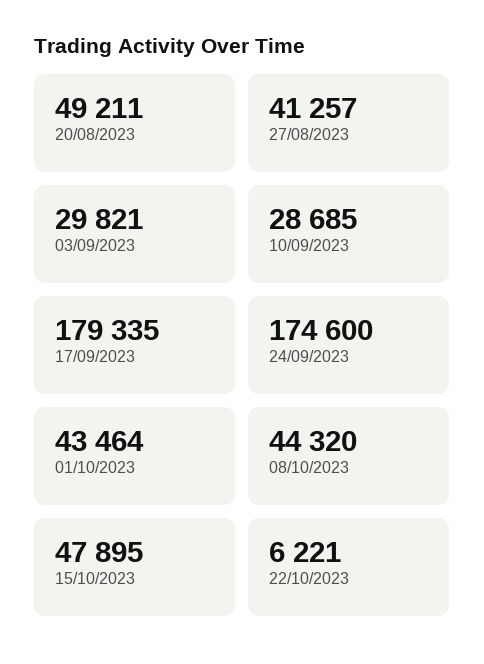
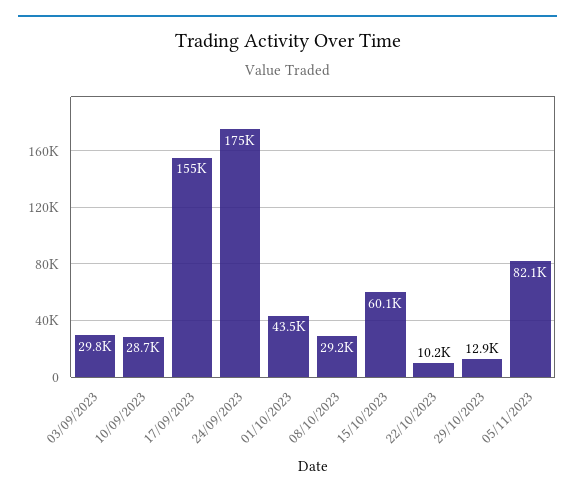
20/08/2023: 49211 -> none
27/08/2023: 41257 -> none
17/09/2023: 179335 -> 155000
08/10/2023: 44320 -> 29200
15/10/2023: 47895 -> 60100
22/10/2023: 6221 -> 10200
29/10/2023: none -> 12900
05/11/2023: none -> 82100

